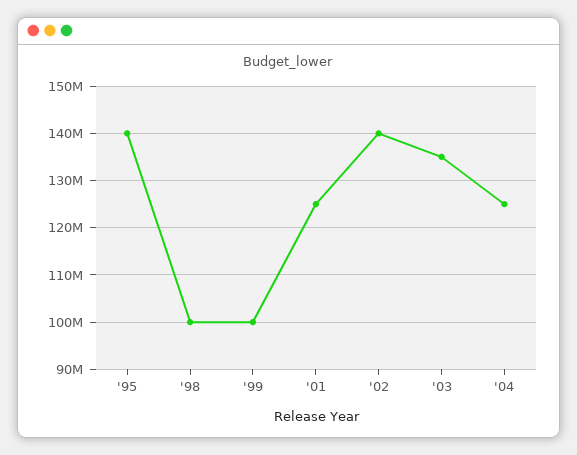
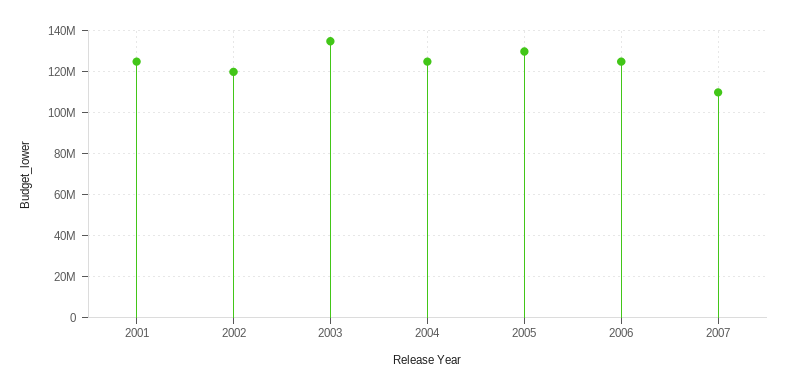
'95: 140000000 -> none
'98: 100000000 -> none
'99: 100000000 -> none
'02: 140000000 -> 120000000
2005: none -> 130000000
2006: none -> 125000000
2007: none -> 110000000

